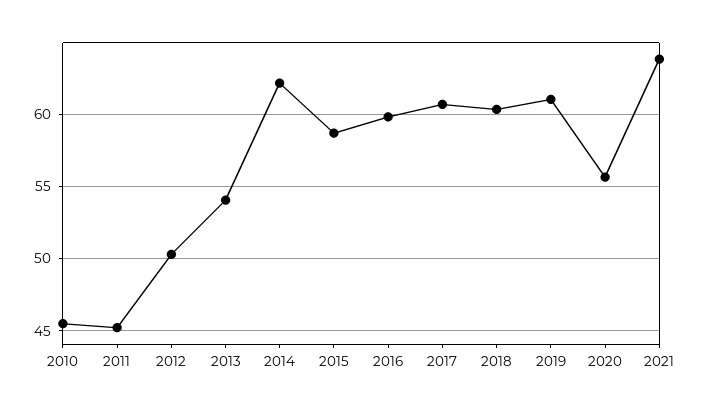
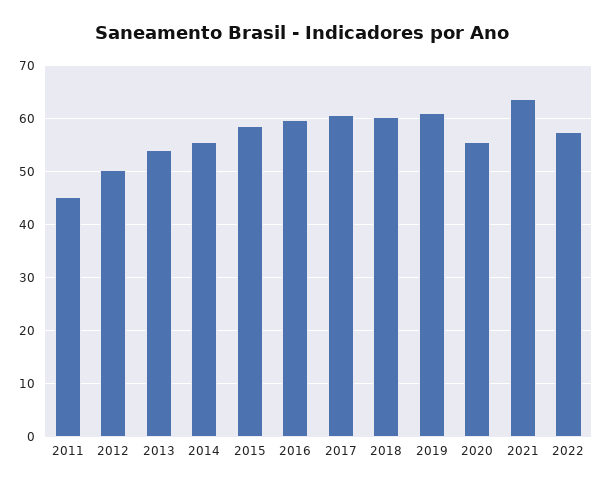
2010: 45.5 -> none
2014: 62 -> 56
2022: none -> 58

